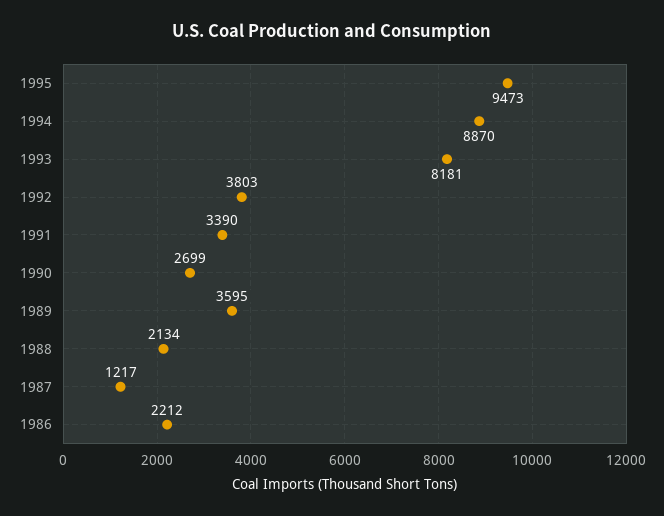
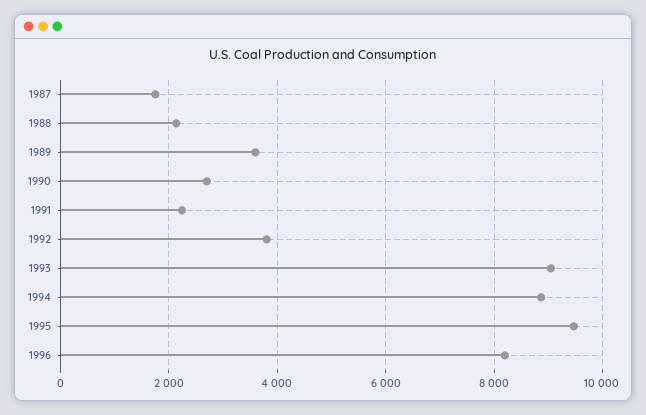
1993: 8181 -> 9000
1991: 3390 -> 2200
1987: 1217 -> 1800
1986: 2212 -> none
1996: none -> 8200

